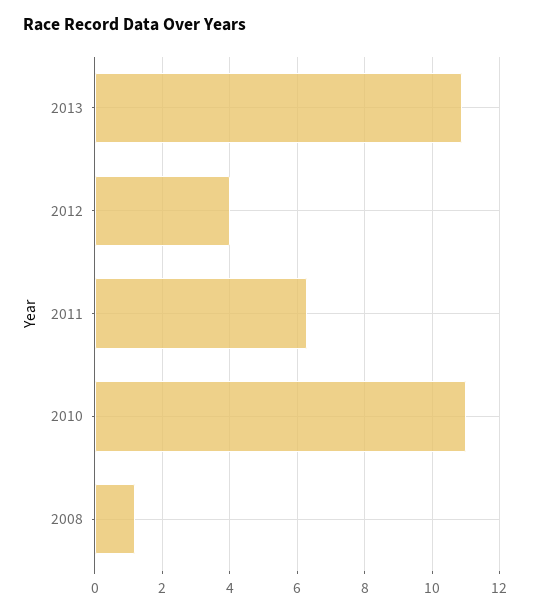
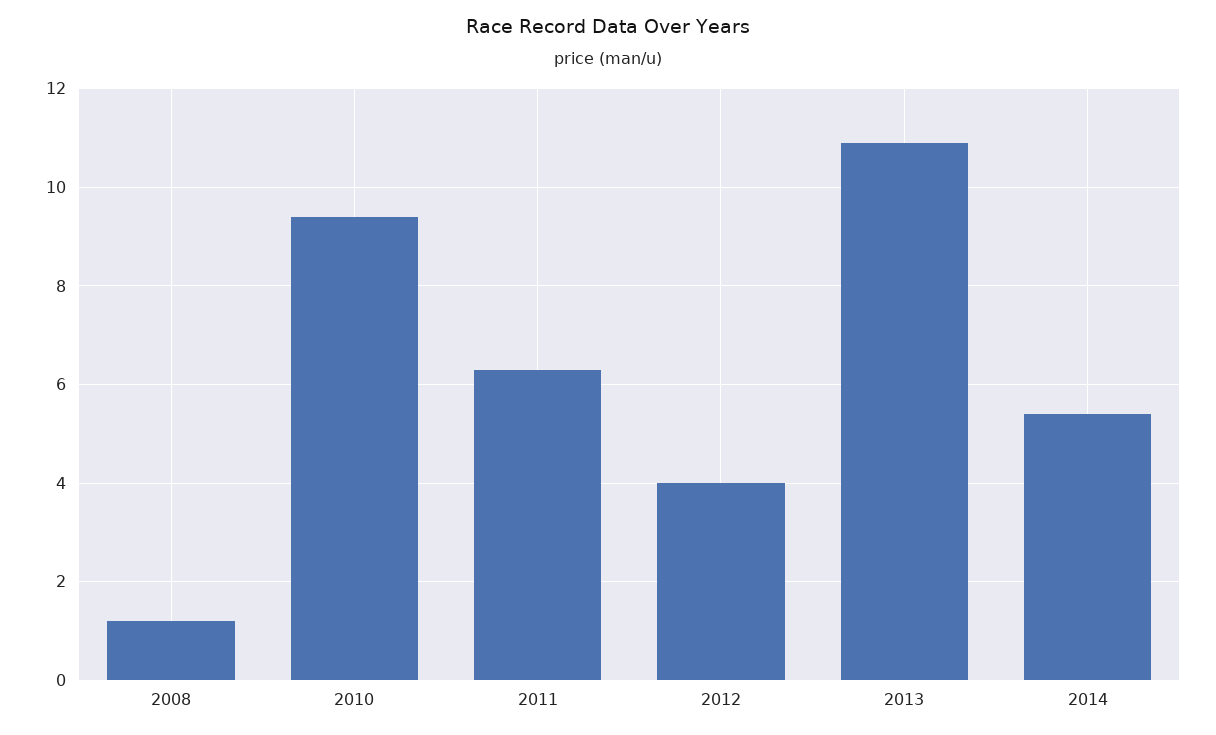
2010: 11 -> 9.5
2014: none -> 5.5

